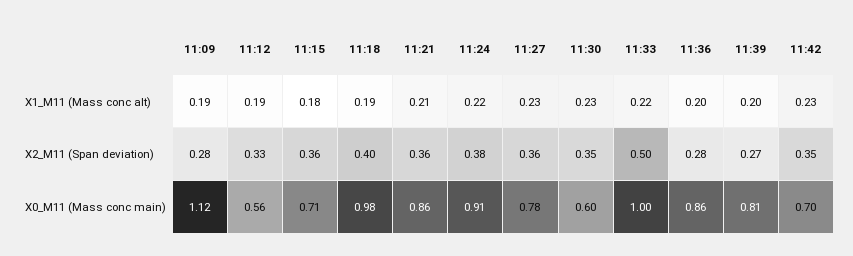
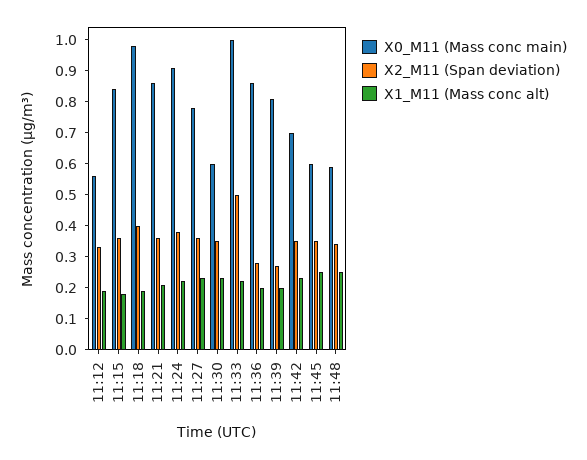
X1_M11 (Mass conc alt), 11:09: 0.19 -> none
X2_M11 (Span deviation), 11:09: 0.28 -> none
X0_M11 (Mass conc main), 11:09: 1.12 -> none
X0_M11 (Mass conc main), 11:15: 0.71 -> 0.85
X0_M11 (Mass conc main), 11:45: none -> 0.6
X2_M11 (Span deviation), 11:45: none -> 0.35
X1_M11 (Mass conc alt), 11:45: none -> 0.25
X0_M11 (Mass conc main), 11:48: none -> 0.6
X2_M11 (Span deviation), 11:48: none -> 0.35
X1_M11 (Mass conc alt), 11:48: none -> 0.25

